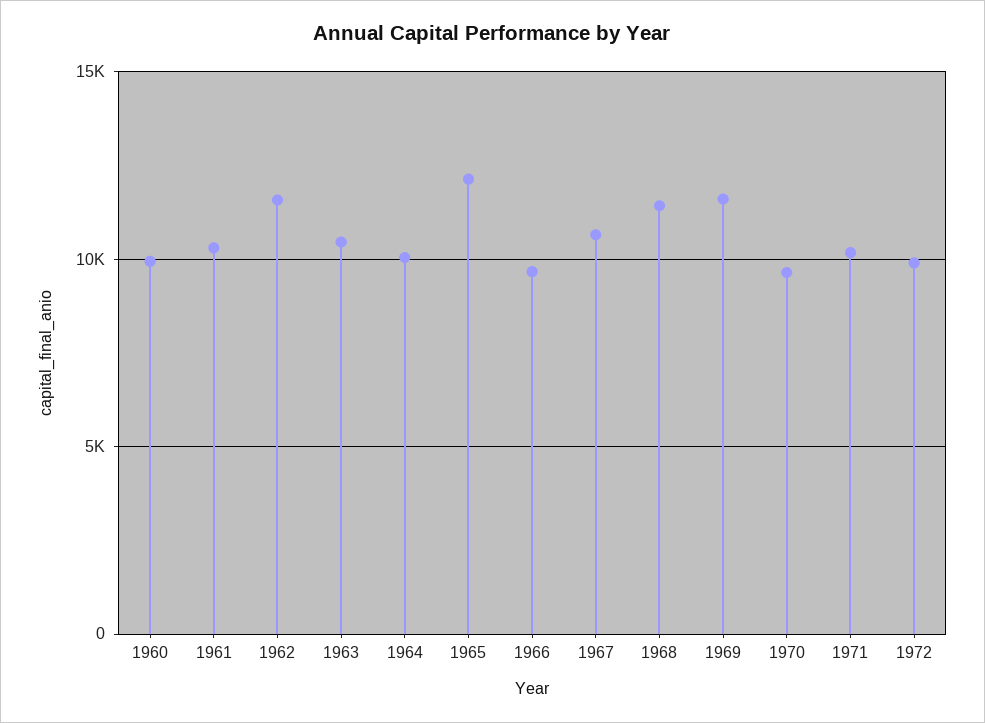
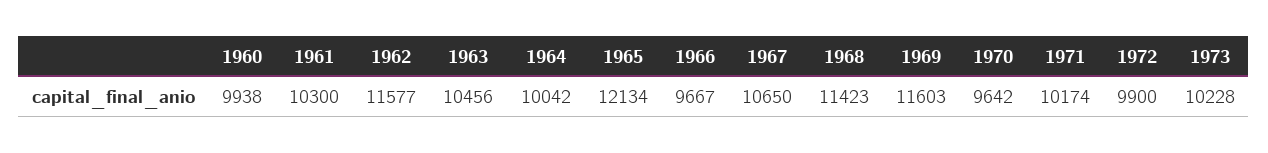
1973: none -> 10228

